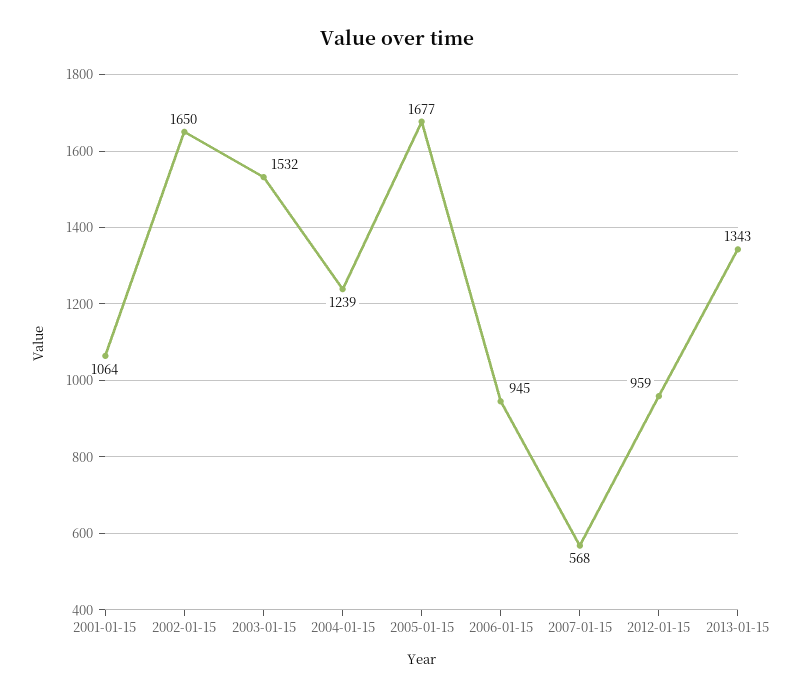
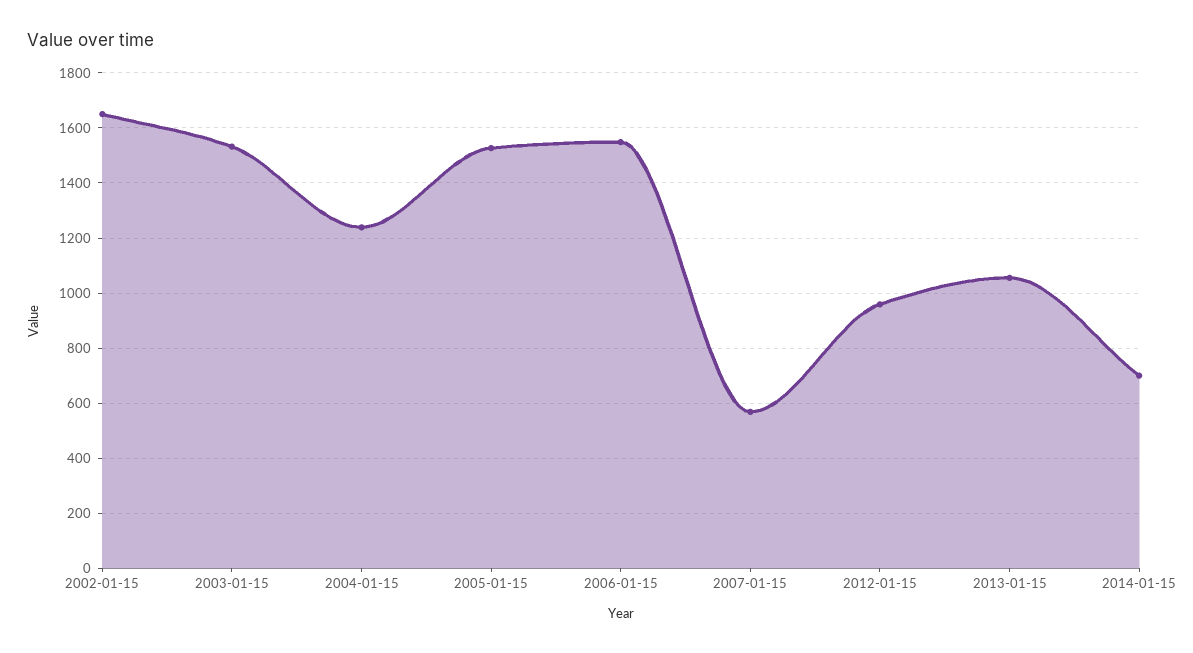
2001-01-15: 1064 -> none
2005-01-15: 1677 -> 1525
2006-01-15: 945 -> 1550
2013-01-15: 1343 -> 1050
2014-01-15: none -> 700

